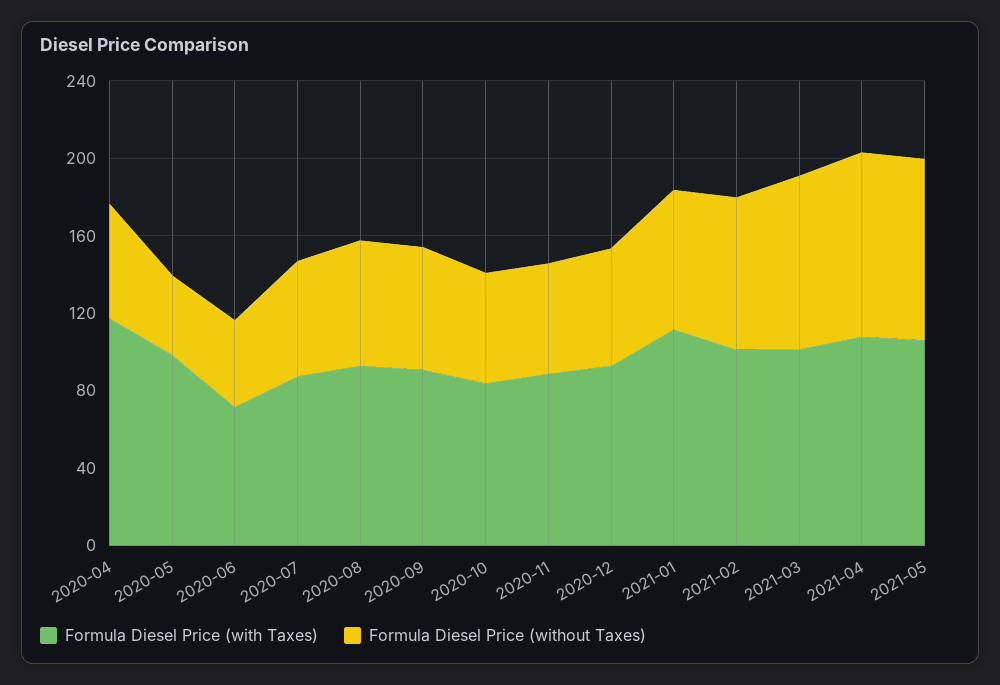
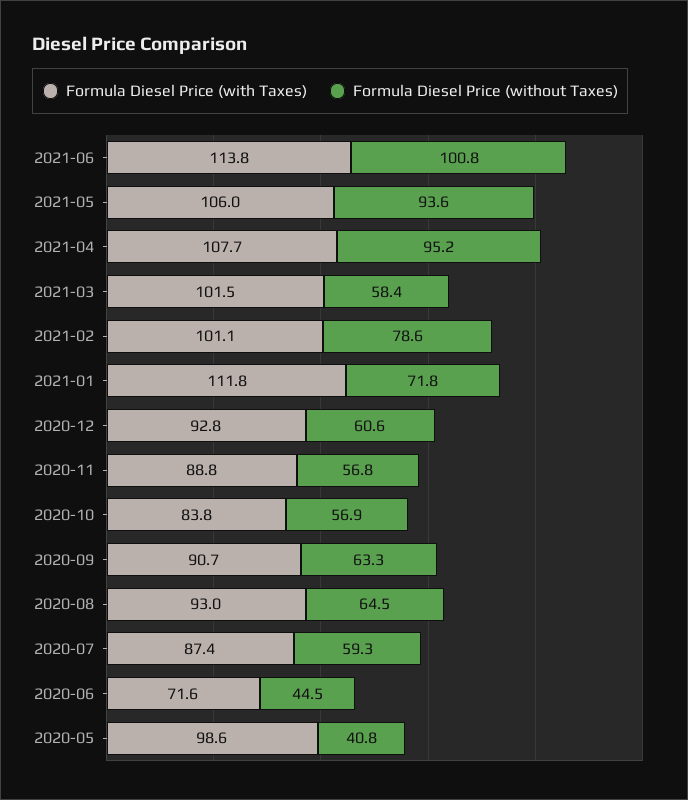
Formula Diesel Price (with Taxes), 2020-04: 120 -> none
Formula Diesel Price (without Taxes), 2020-04: 60 -> none
Formula Diesel Price (without Taxes), 2021-03: 90 -> 58.4
Formula Diesel Price (with Taxes), 2021-06: none -> 113.8
Formula Diesel Price (without Taxes), 2021-06: none -> 100.8

